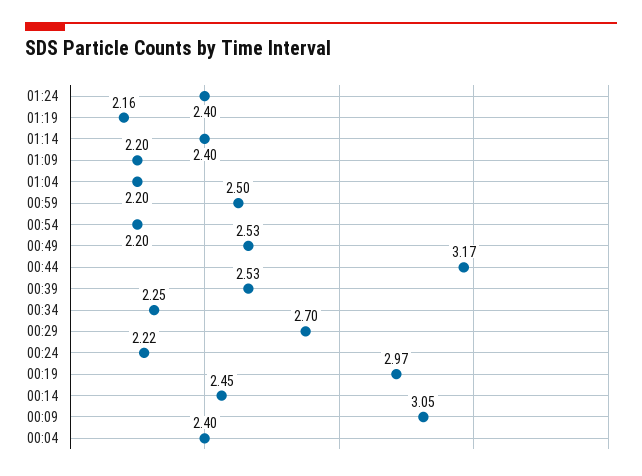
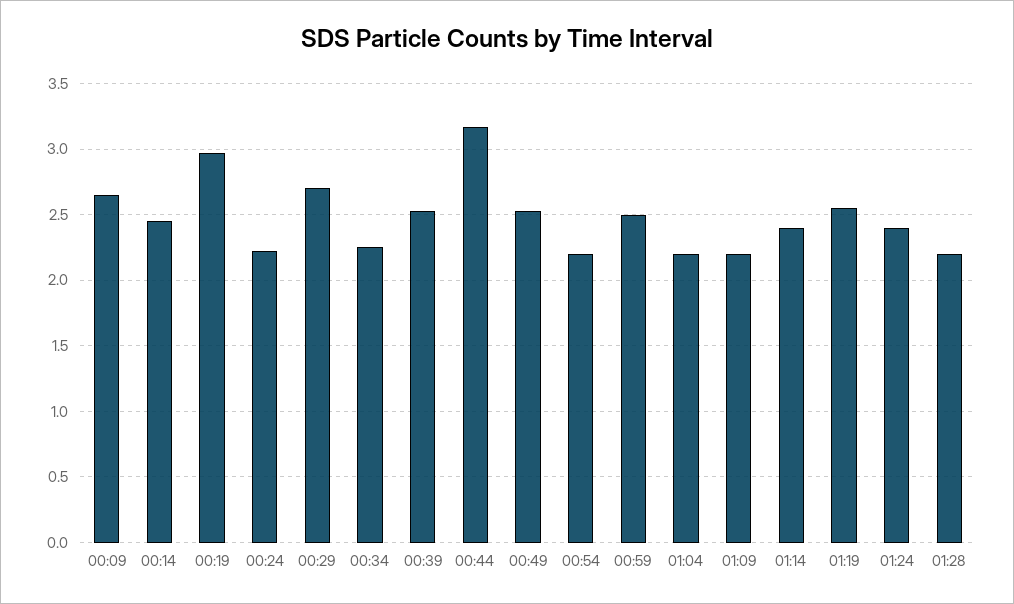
01:19: 2.16 -> 2.55
00:09: 3.05 -> 2.65
00:04: 2.4 -> none
01:28: none -> 2.2

